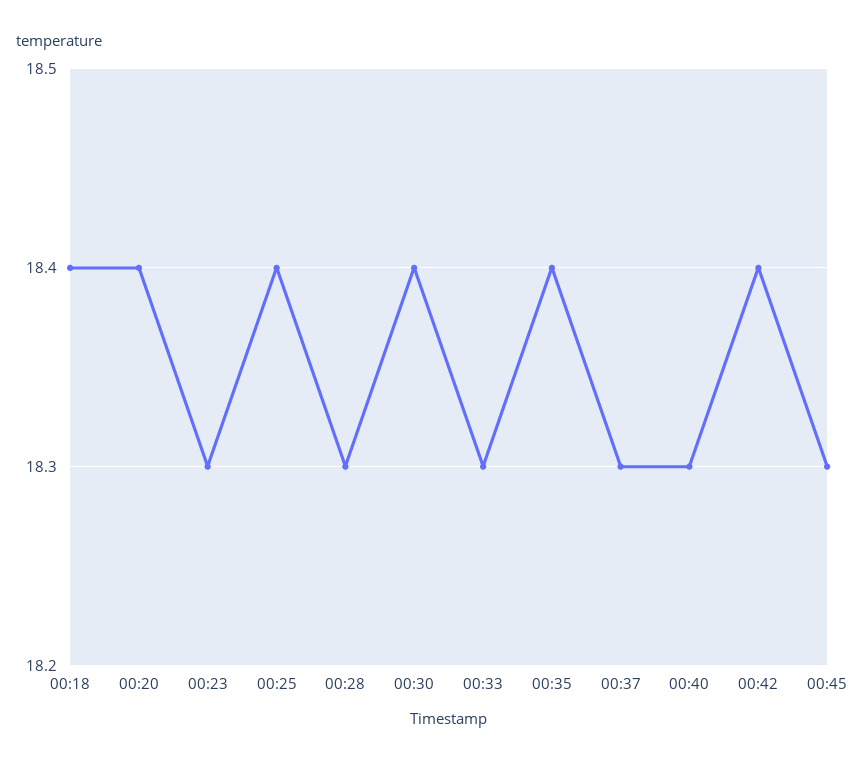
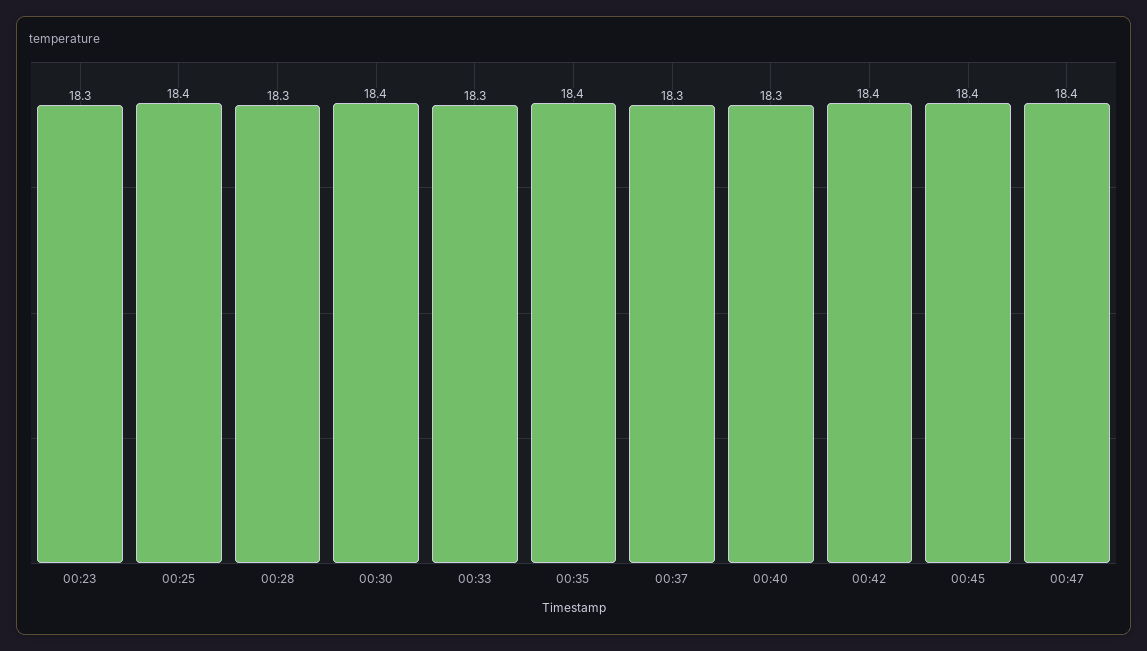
00:18: 18.4 -> none
00:20: 18.4 -> none
00:45: 18.3 -> 18.4
00:47: none -> 18.4

